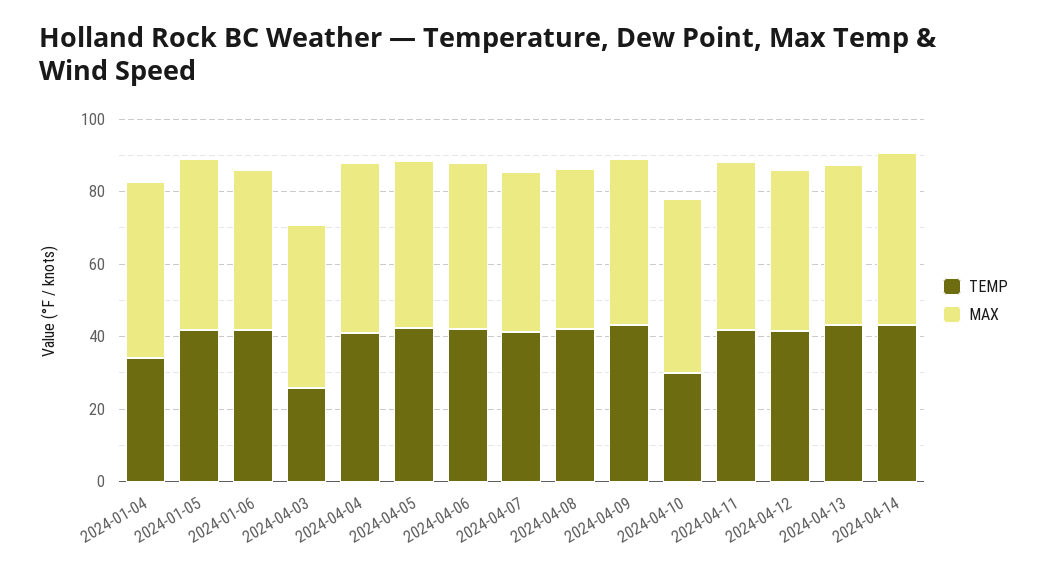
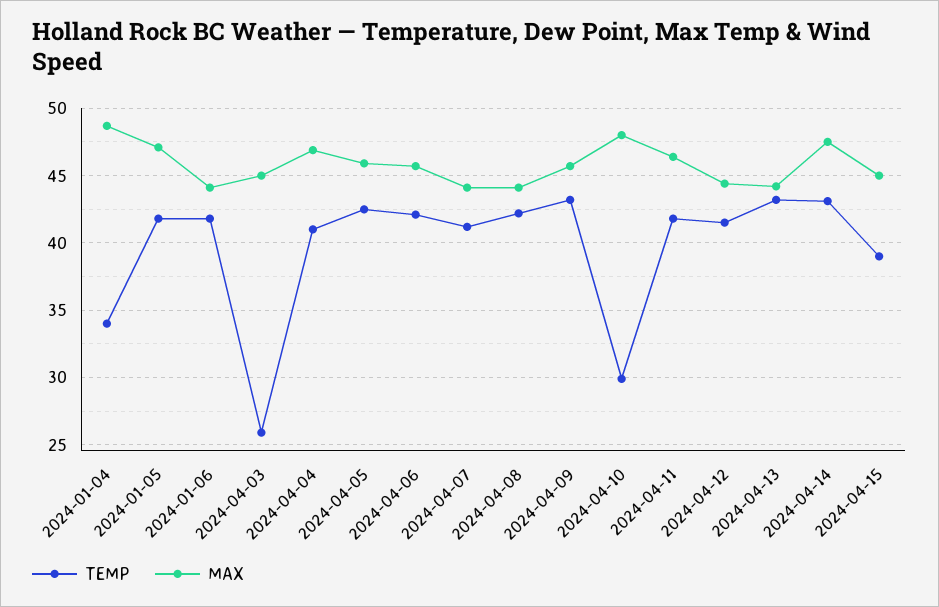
TEMP, 2024-04-15: none -> 39
MAX, 2024-04-15: none -> 45

